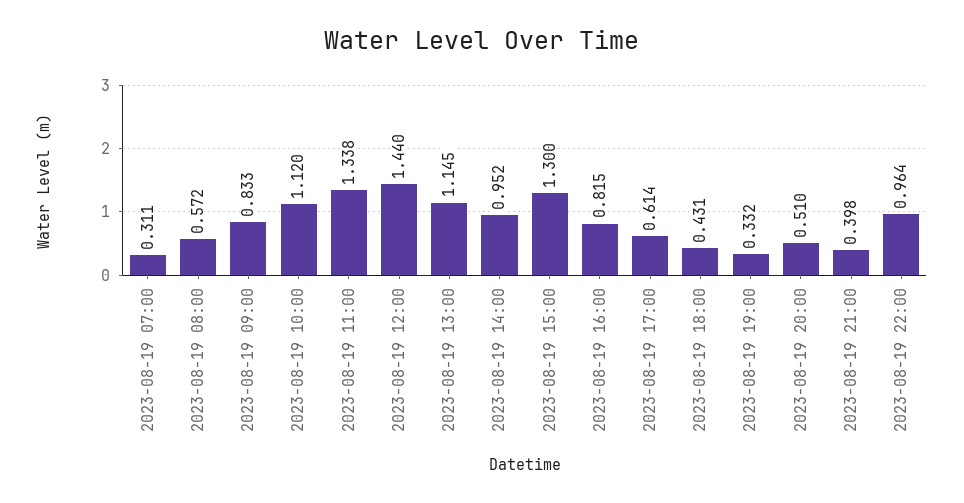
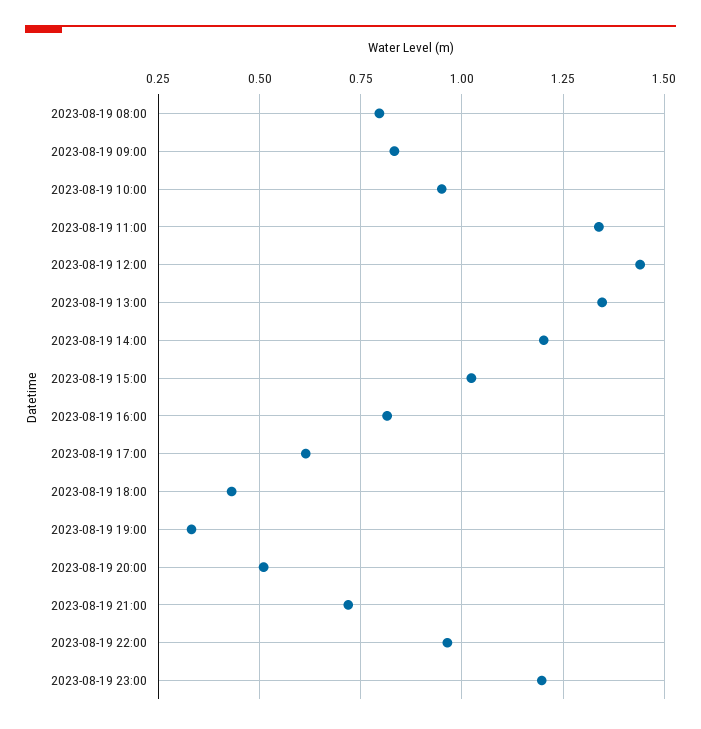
2023-08-19 07:00: 0.311 -> none
2023-08-19 08:00: 0.572 -> 0.8
2023-08-19 10:00: 1.12 -> 0.95
2023-08-19 13:00: 1.145 -> 1.35
2023-08-19 14:00: 0.952 -> 1.2
2023-08-19 15:00: 1.3 -> 1.025
2023-08-19 21:00: 0.398 -> 0.725
2023-08-19 23:00: none -> 1.2

